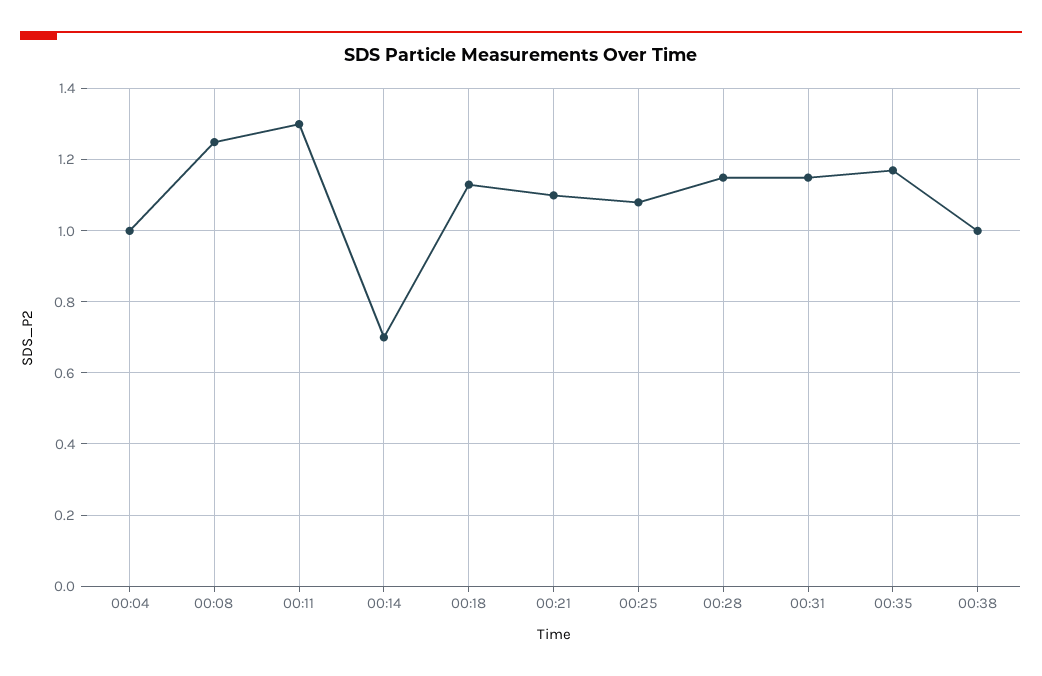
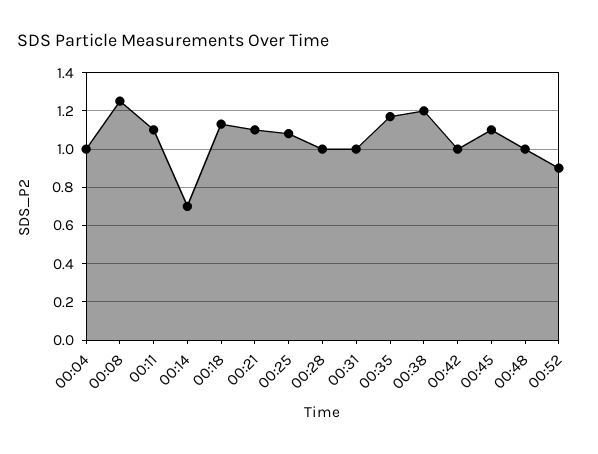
00:11: 1.3 -> 1.1
00:28: 1.15 -> 1
00:31: 1.15 -> 1
00:38: 1 -> 1.2
00:42: none -> 1
00:45: none -> 1.1
00:48: none -> 1
00:52: none -> 0.9

